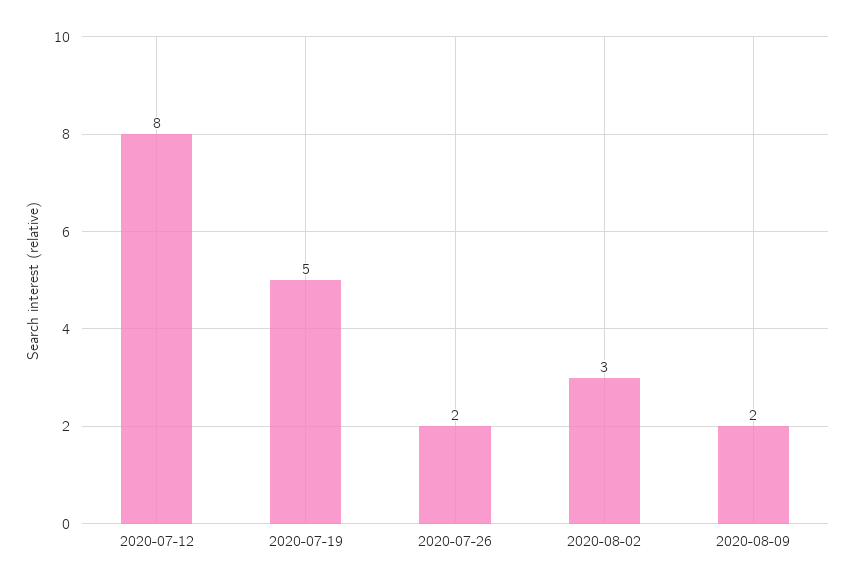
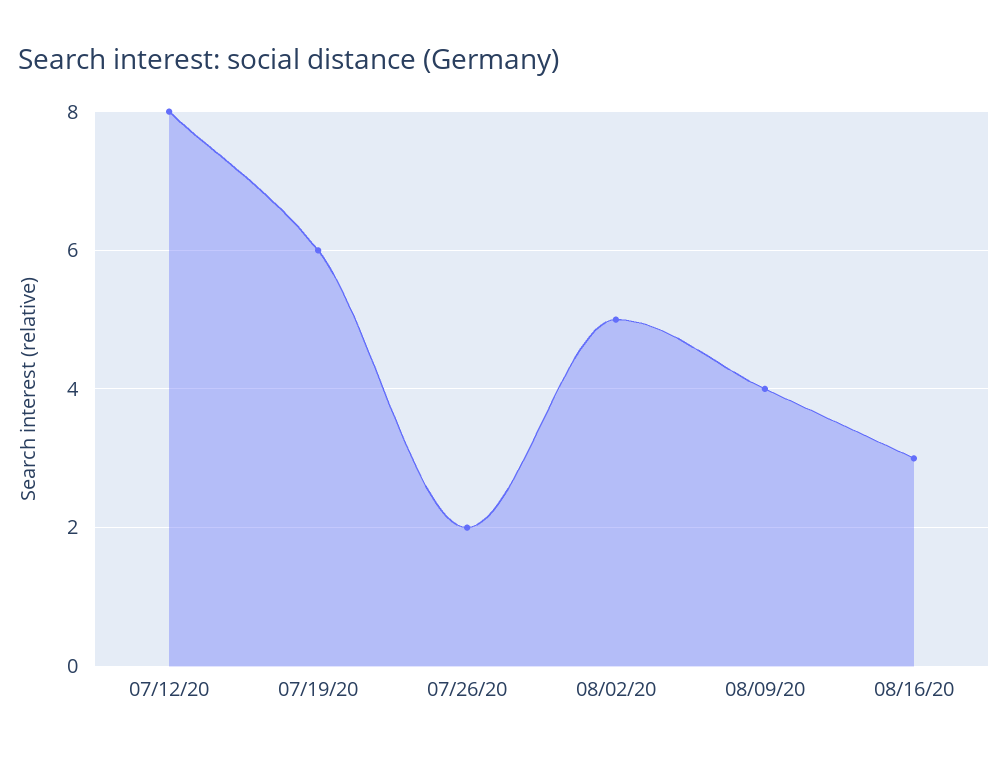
2020-07-19: 5 -> 6
2020-08-02: 3 -> 5
2020-08-09: 2 -> 4
08/16/20: none -> 3

